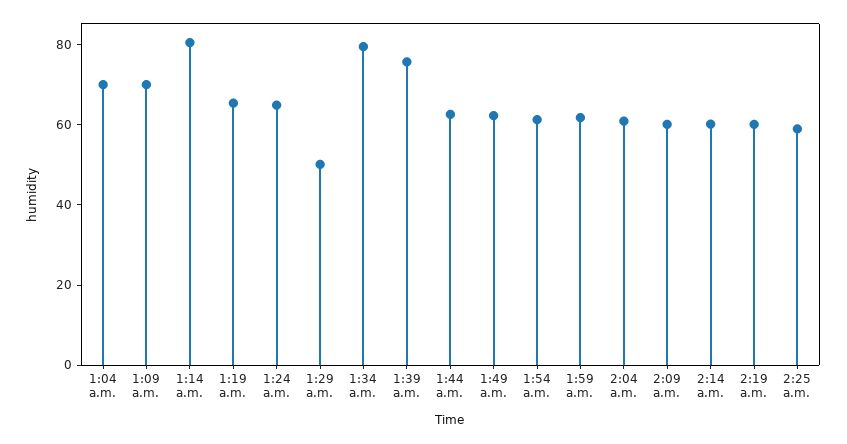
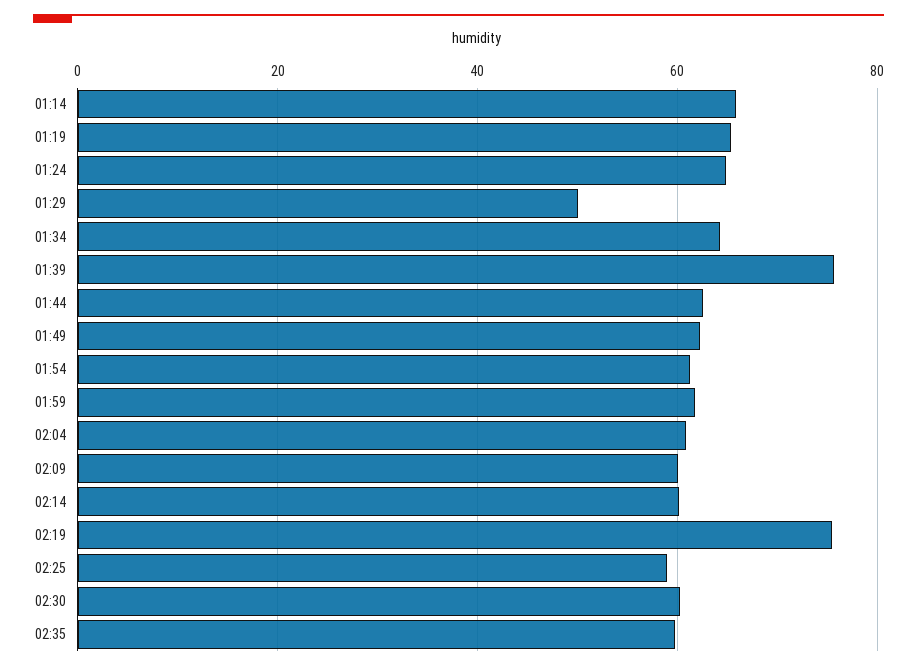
1:04 a.m.: 70 -> none
1:09 a.m.: 70 -> none
1:14 a.m.: 80 -> 66
1:34 a.m.: 80 -> 64
2:19 a.m.: 60 -> 76
02:30: none -> 60
02:35: none -> 60

